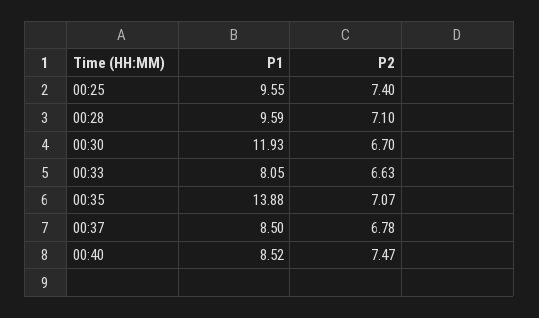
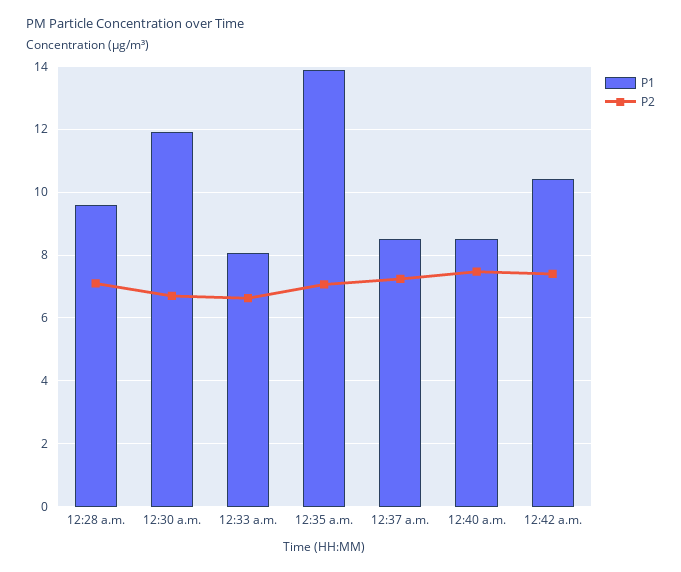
P1, 00:25: 9.55 -> none
P2, 00:25: 7.4 -> none
P2, 00:37: 6.78 -> 7.2
P1, 12:42 a.m.: none -> 10.4
P2, 12:42 a.m.: none -> 7.4

